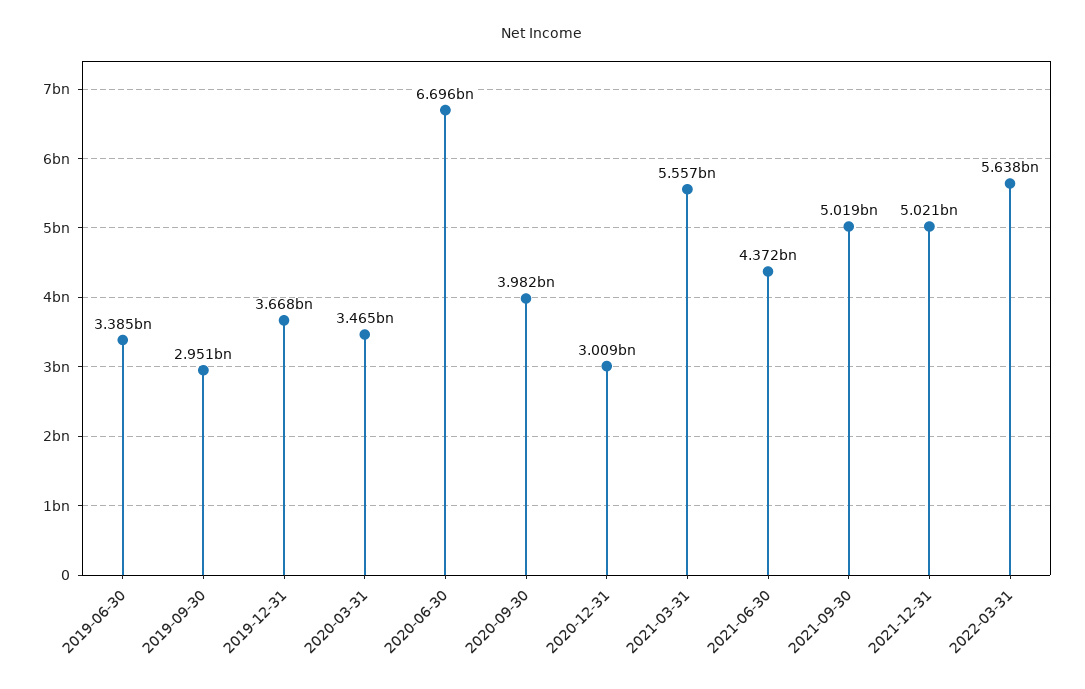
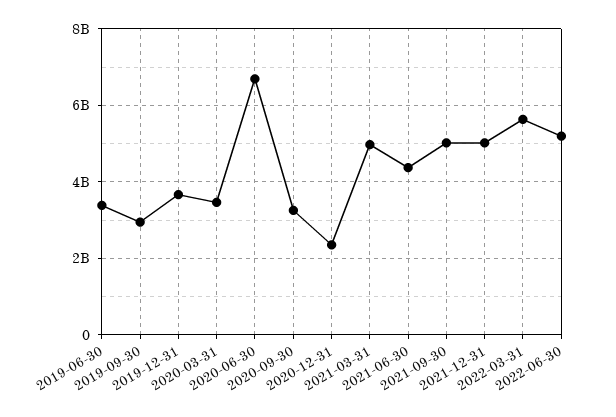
2020-09-30: 3982000000 -> 3200000000
2020-12-31: 3009000000 -> 2400000000
2021-03-31: 5557000000 -> 5000000000
2022-06-30: none -> 5200000000

